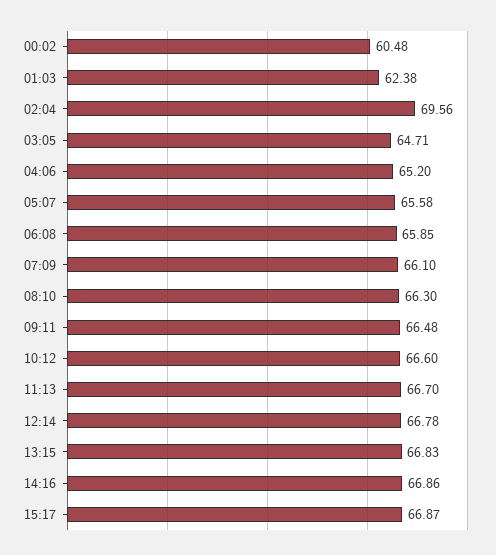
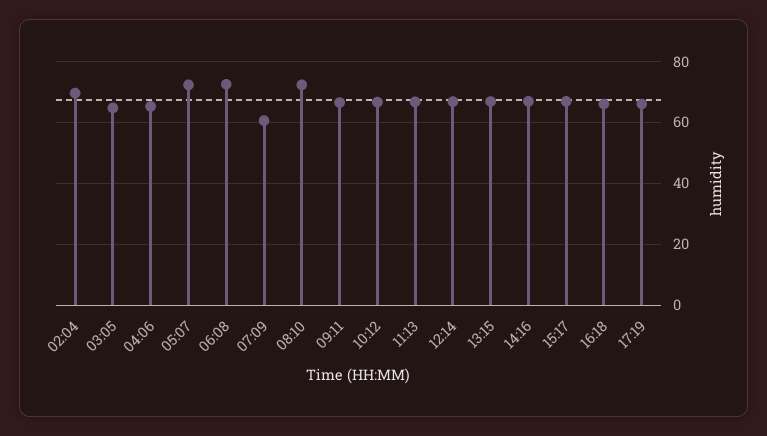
00:02: 60.48 -> none
01:03: 62.38 -> none
05:07: 65.58 -> 72
06:08: 65.85 -> 72
07:09: 66.1 -> 60
08:10: 66.3 -> 72
16:18: none -> 66
17:19: none -> 66

